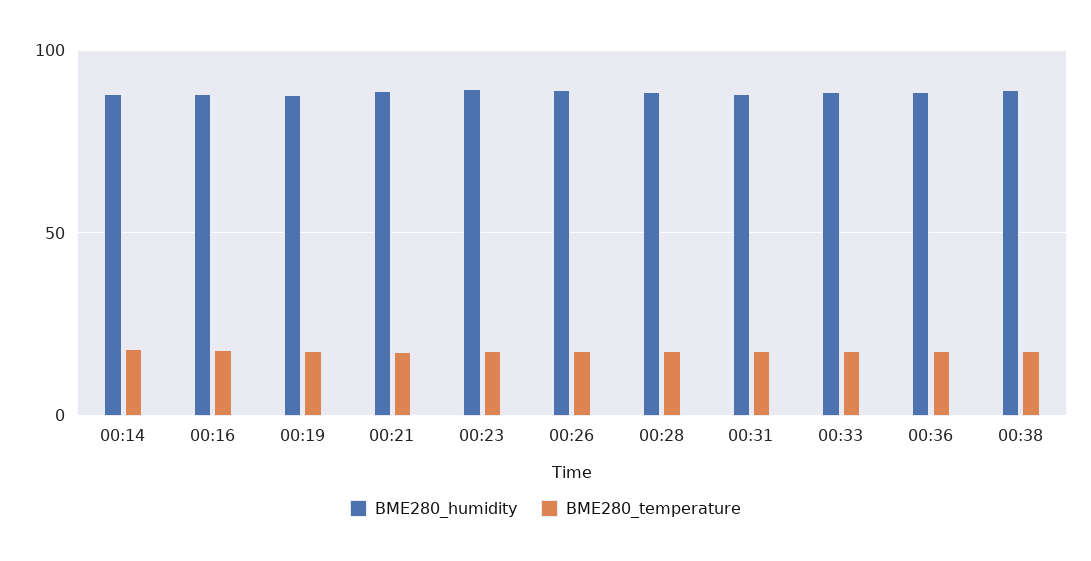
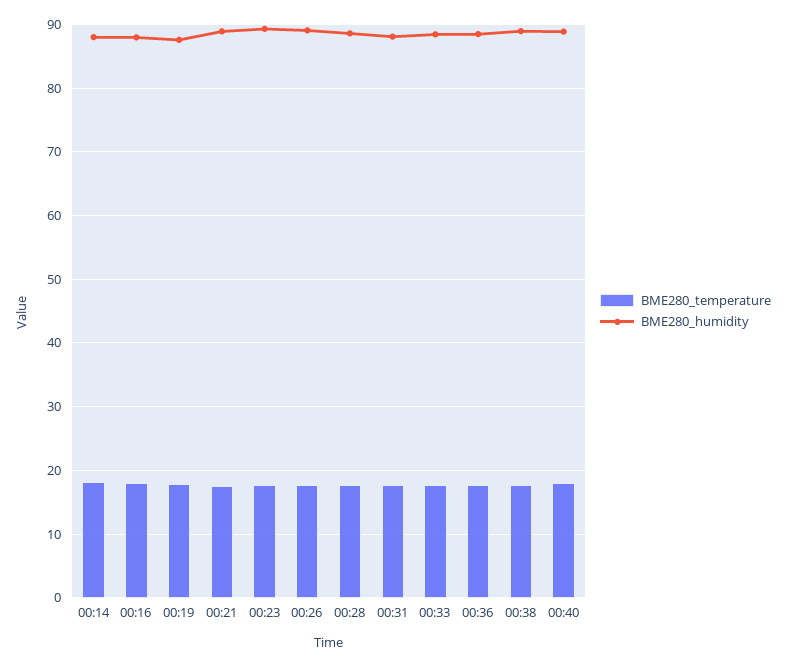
BME280_temperature, 00:40: none -> 18
BME280_humidity, 00:40: none -> 89

